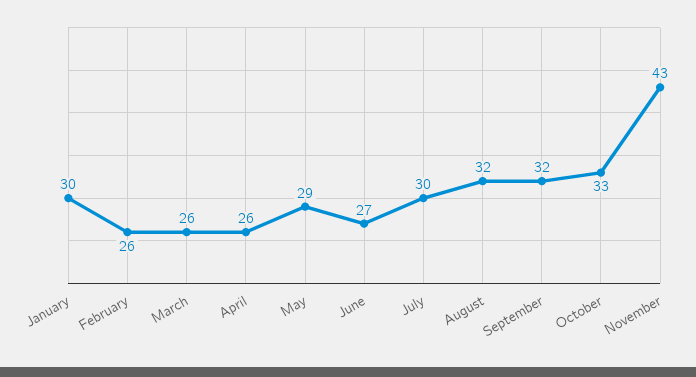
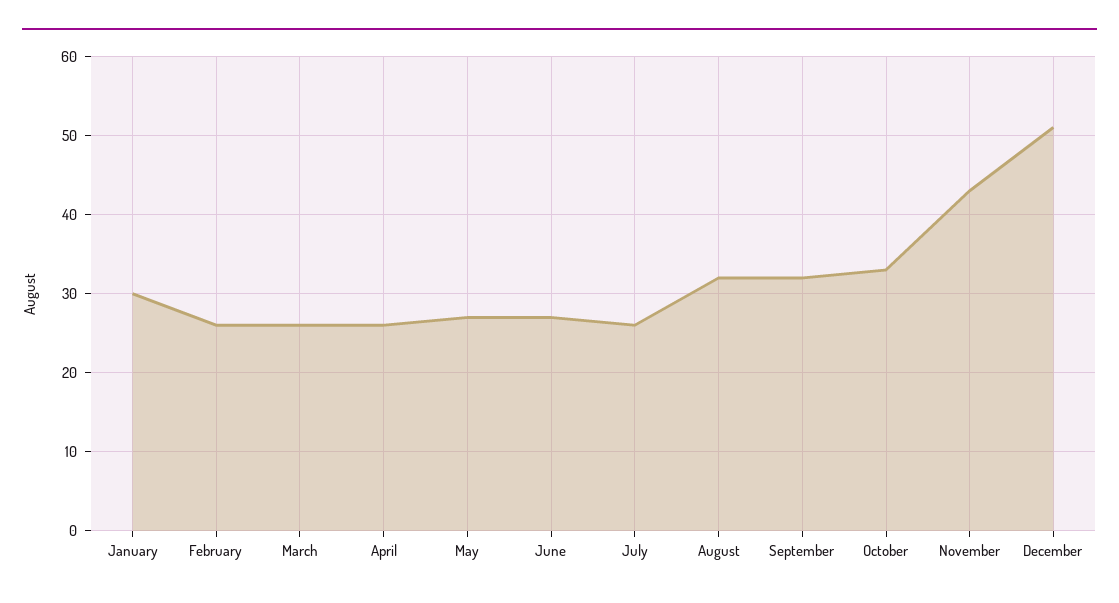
May: 29 -> 27
July: 30 -> 26
December: none -> 51

